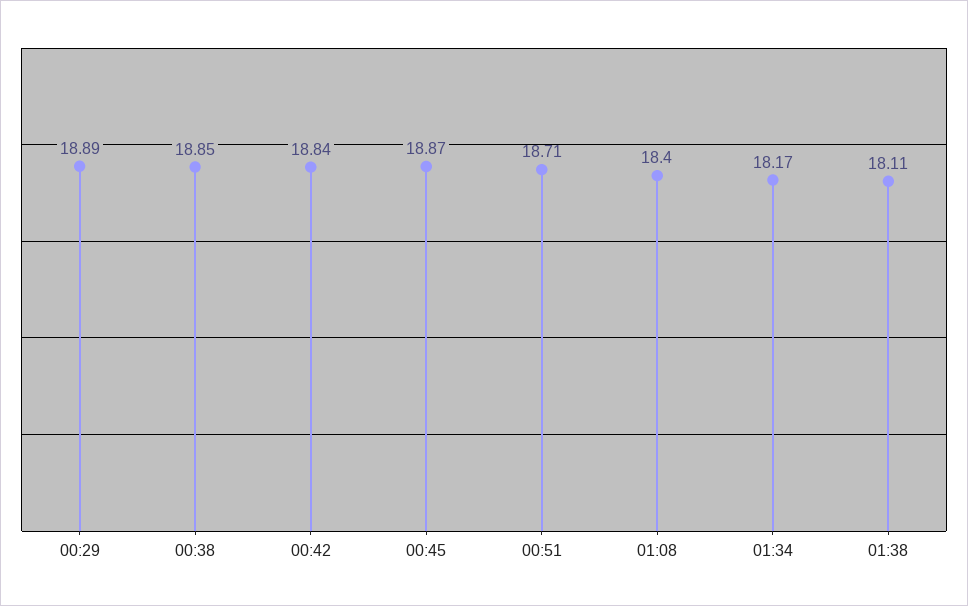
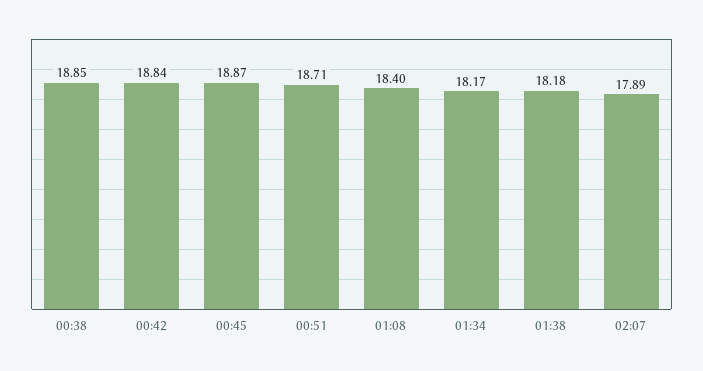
00:29: 18.89 -> none
01:38: 18.11 -> 18.18
02:07: none -> 17.89

